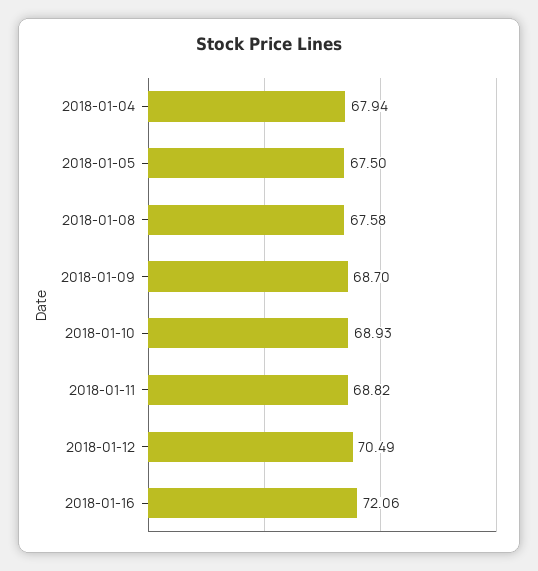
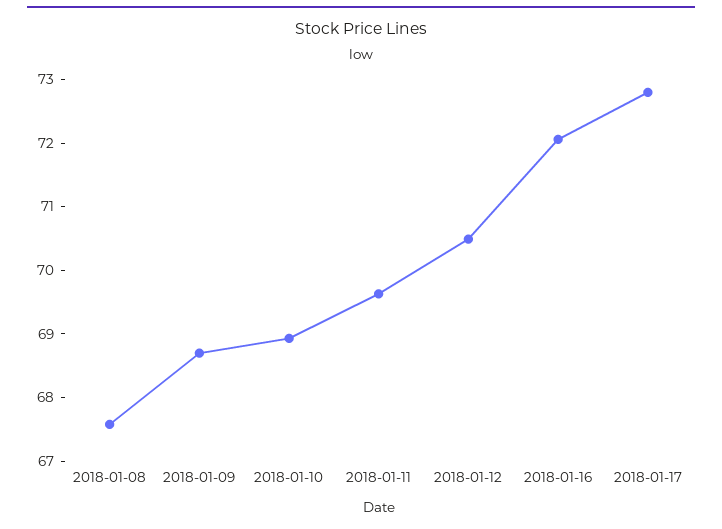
2018-01-04: 67.94 -> none
2018-01-05: 67.5 -> none
2018-01-11: 68.82 -> 69.6
2018-01-17: none -> 72.8

